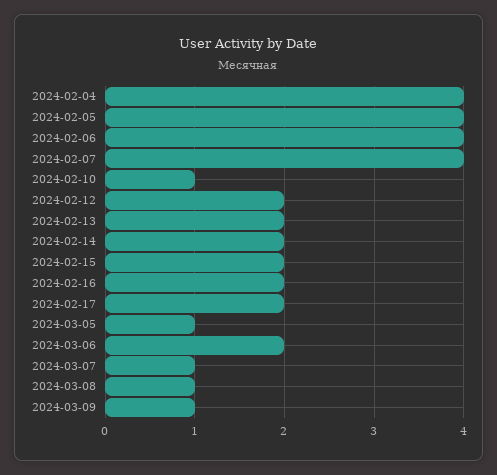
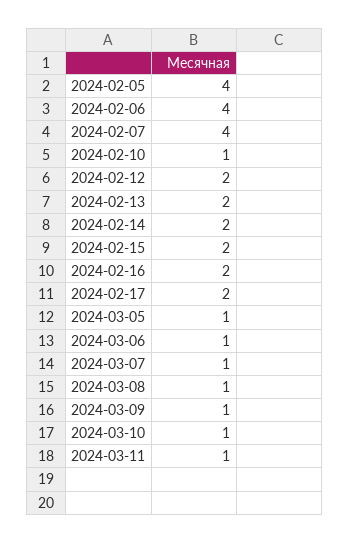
2024-02-04: 4 -> none
2024-03-06: 2 -> 1
2024-03-10: none -> 1
2024-03-11: none -> 1

